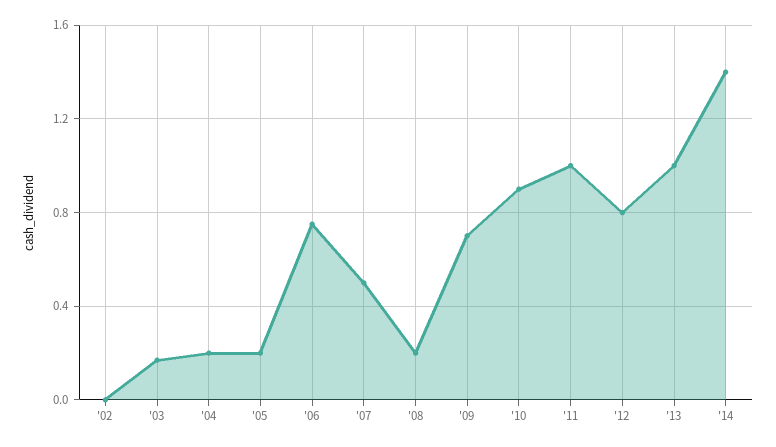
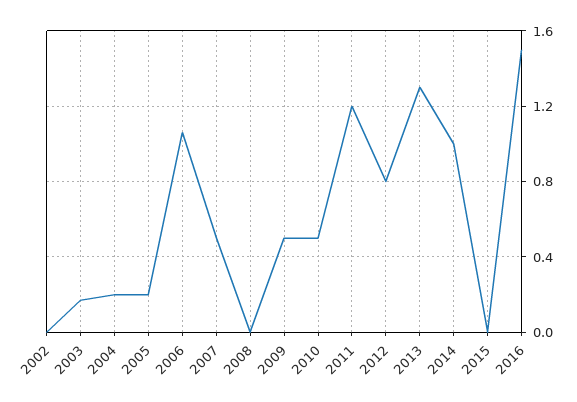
'06: 0.75 -> 1.05
'08: 0.2 -> 0
'09: 0.7 -> 0.5
'10: 0.9 -> 0.5
'11: 1 -> 1.2
'13: 1 -> 1.3
'14: 1.4 -> 1
2015: none -> 0
2016: none -> 1.5

